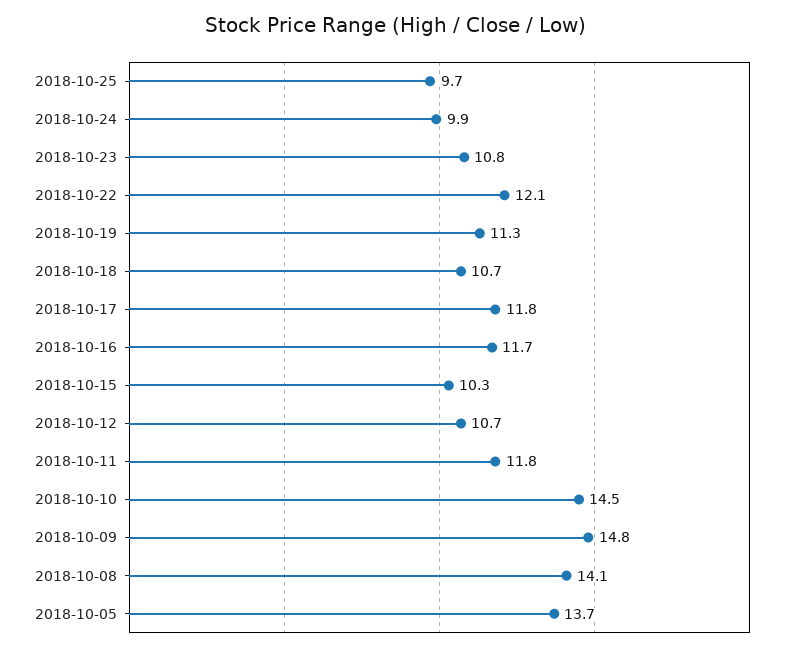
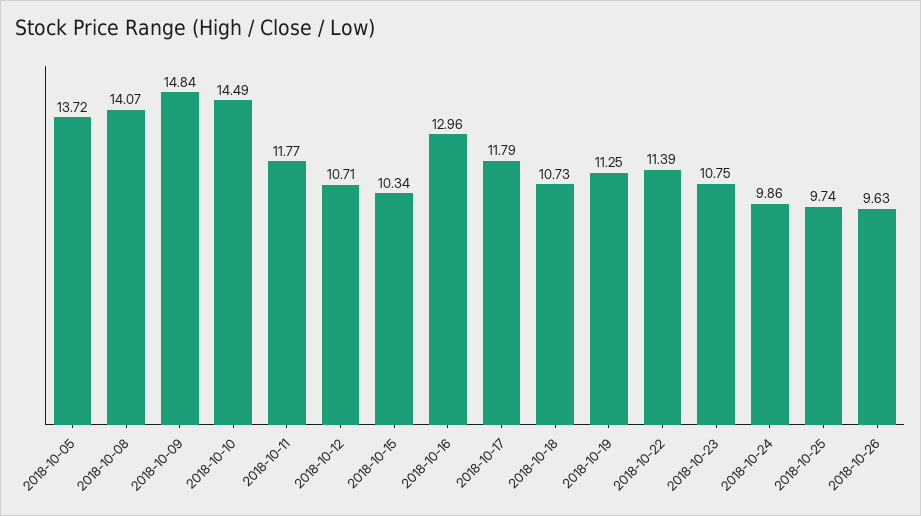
2018-10-22: 12.1 -> 11.39
2018-10-16: 11.7 -> 12.96
2018-10-26: none -> 9.63

